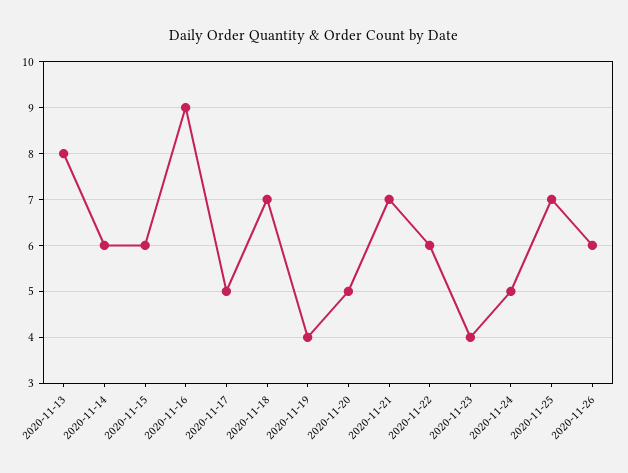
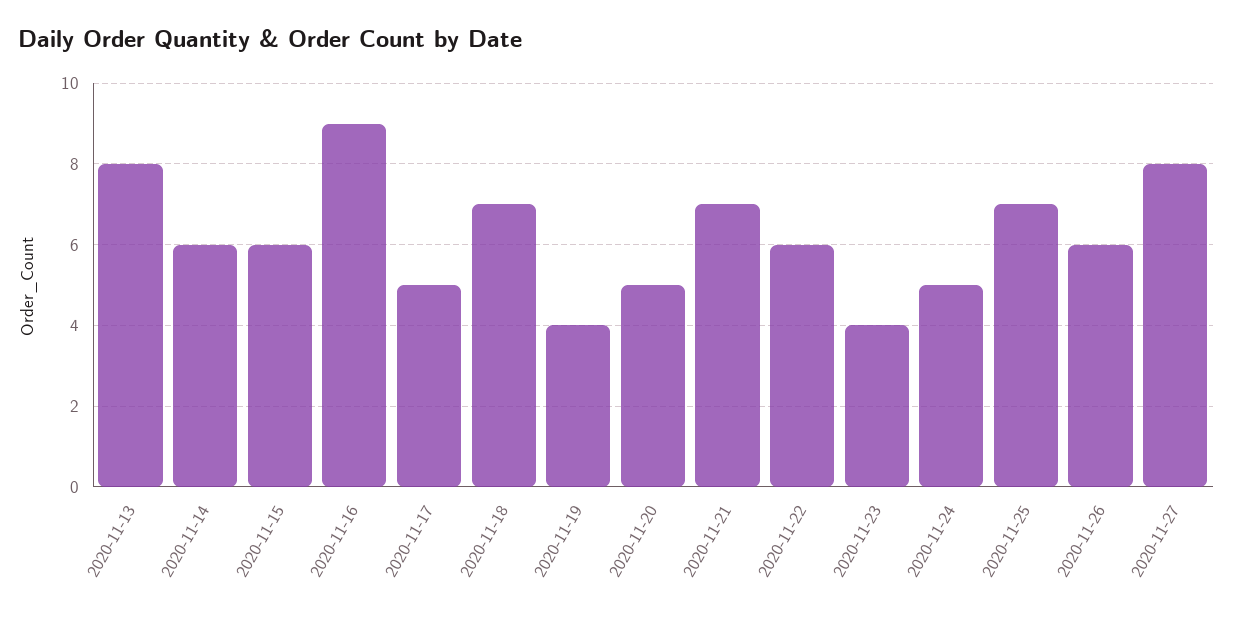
2020-11-27: none -> 8

